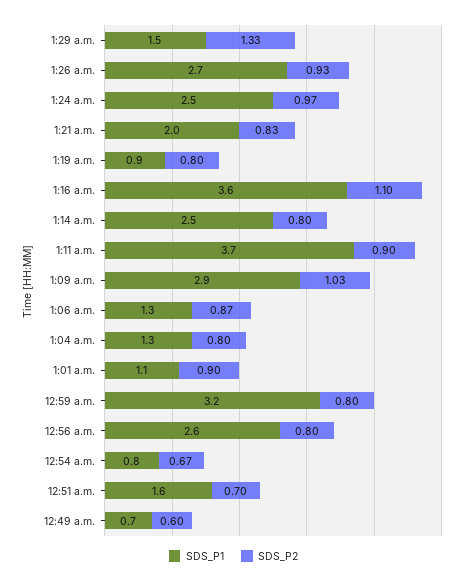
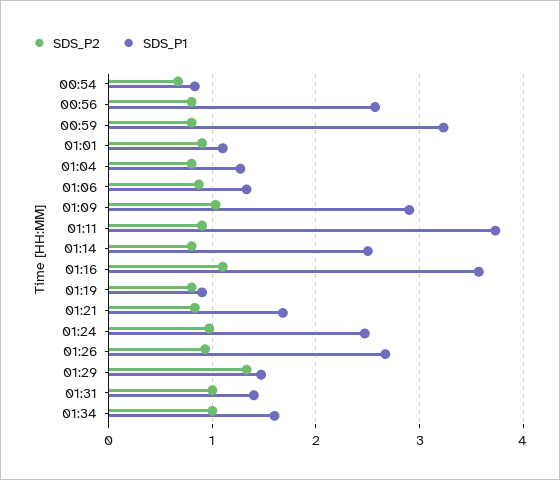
SDS_P1, 1:21 a.m.: 2 -> 1.7
SDS_P1, 12:51 a.m.: 1.6 -> none
SDS_P2, 12:51 a.m.: 0.7 -> none
SDS_P1, 12:49 a.m.: 0.7 -> none
SDS_P2, 12:49 a.m.: 0.6 -> none
SDS_P2, 01:31: none -> 1
SDS_P1, 01:31: none -> 1.4
SDS_P2, 01:34: none -> 1
SDS_P1, 01:34: none -> 1.6

